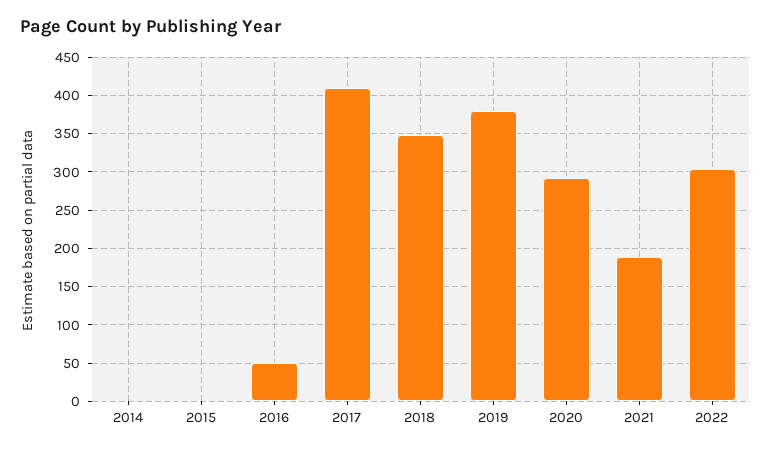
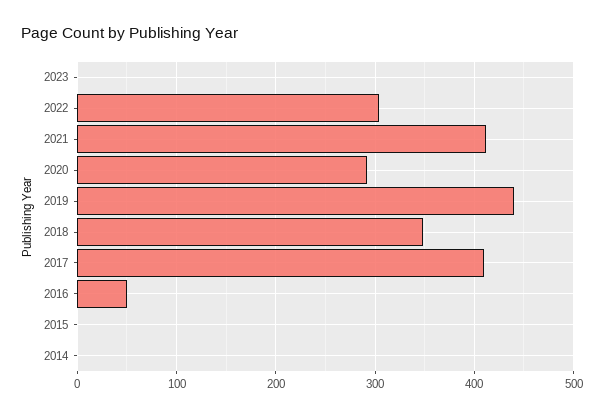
2019: 380 -> 440
2021: 190 -> 410
2023: none -> 0

